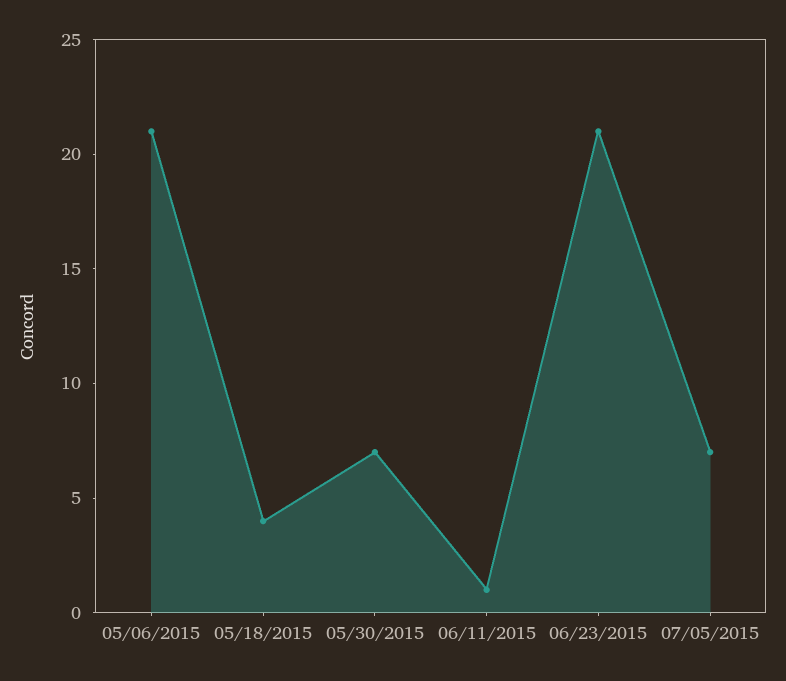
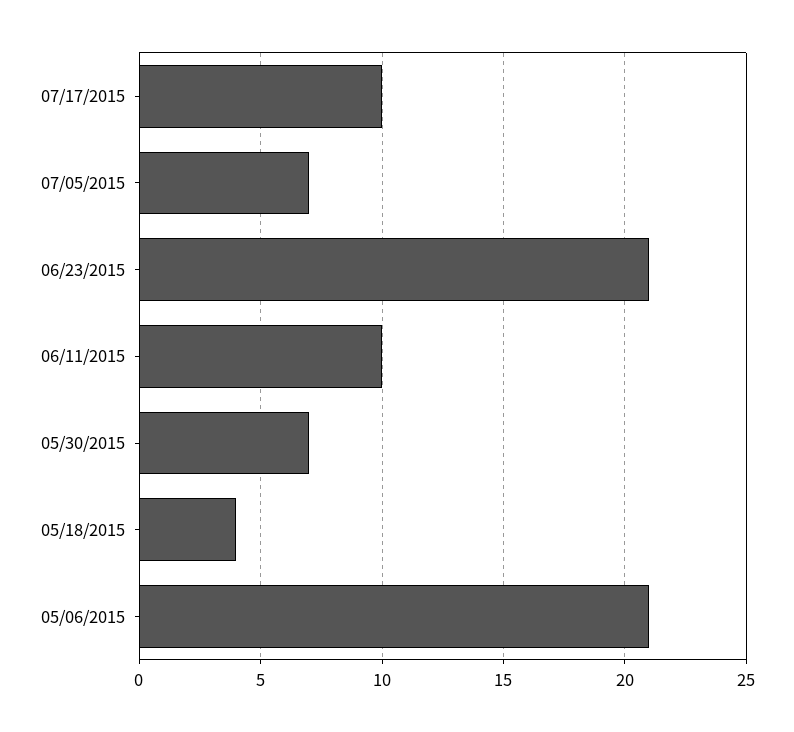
06/11/2015: 1 -> 10
07/17/2015: none -> 10

